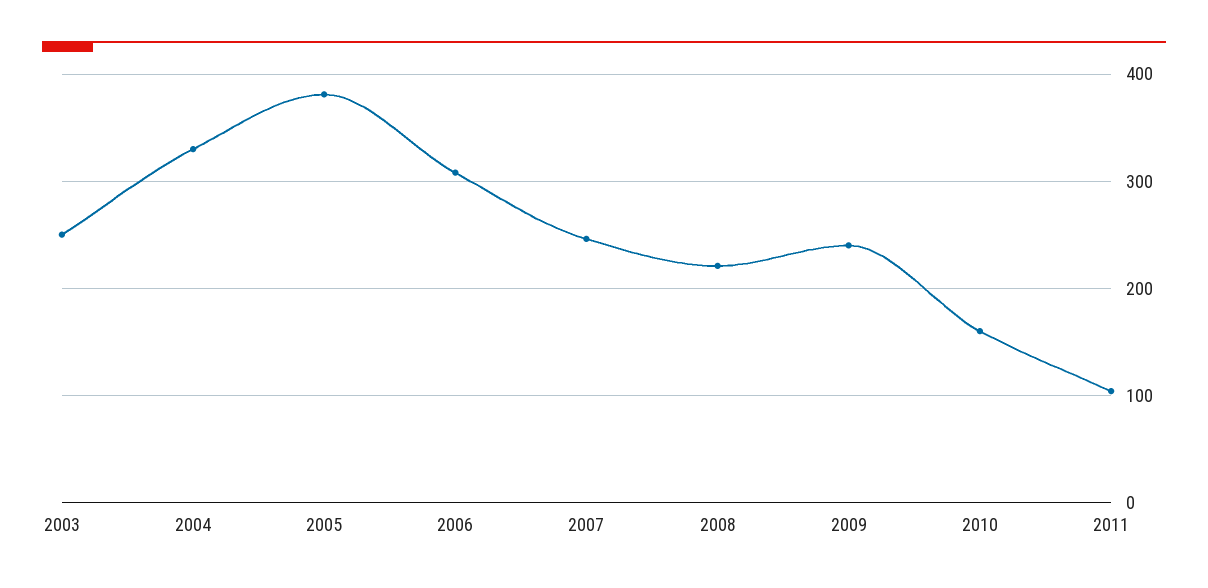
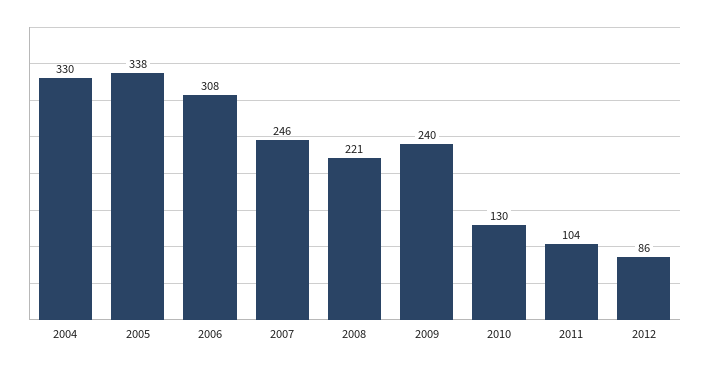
2003: 250 -> none
2005: 380 -> 338
2010: 160 -> 130
2012: none -> 86

